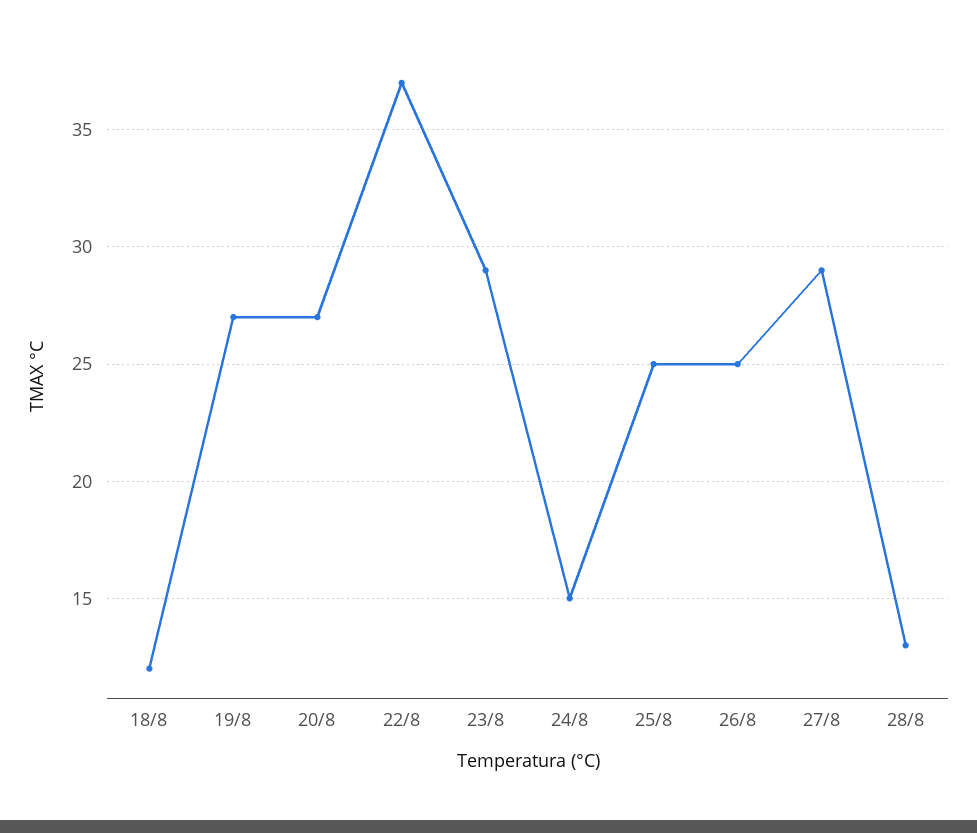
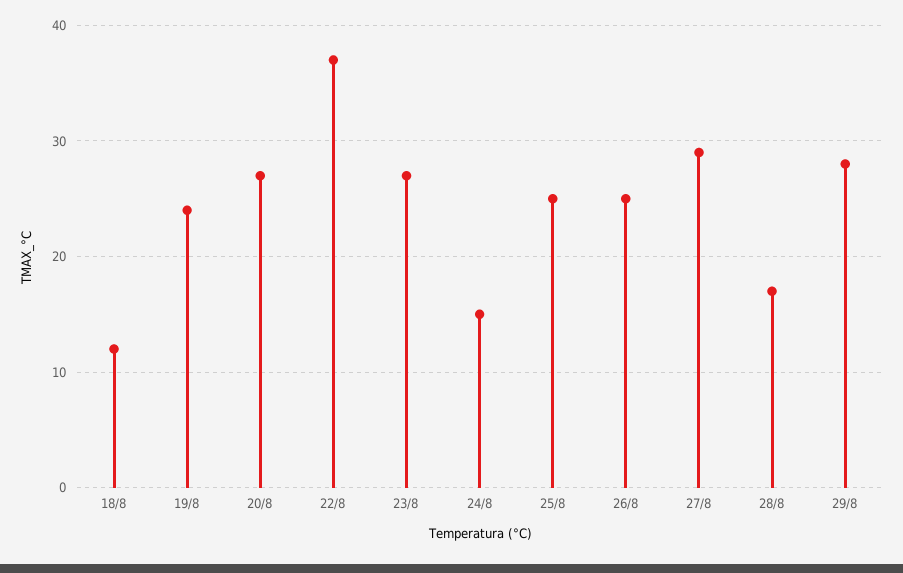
19/8: 27 -> 24
23/8: 29 -> 27
28/8: 13 -> 17
29/8: none -> 28

